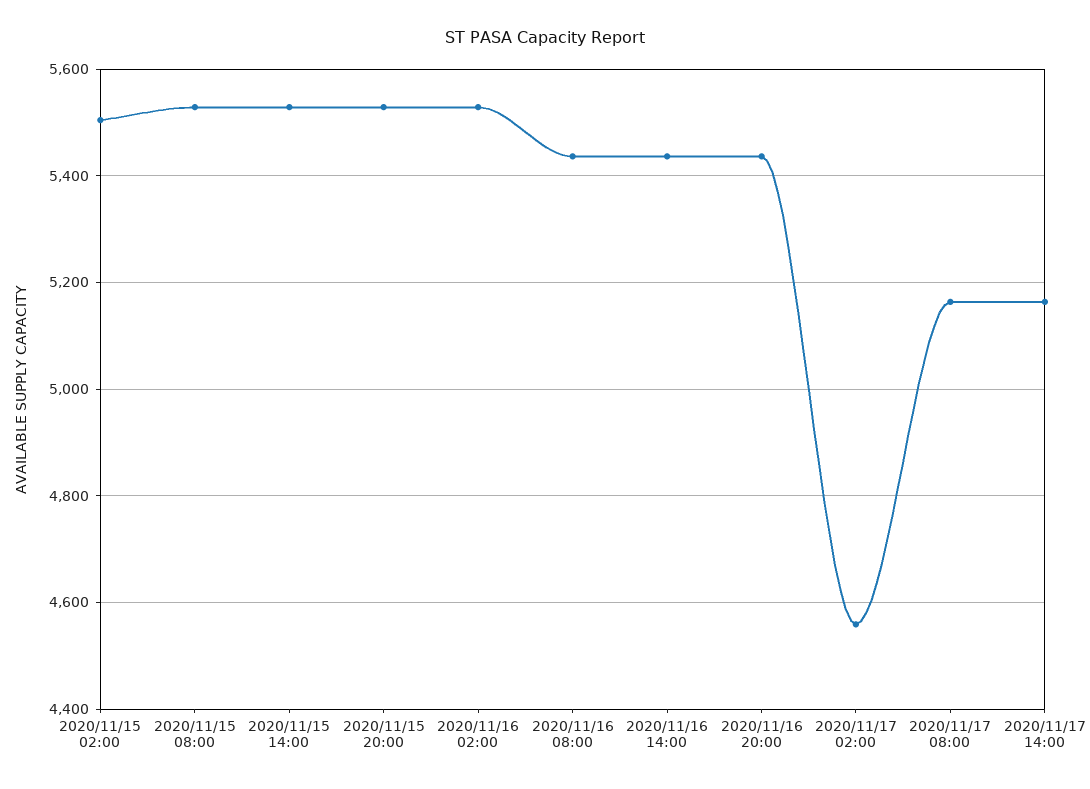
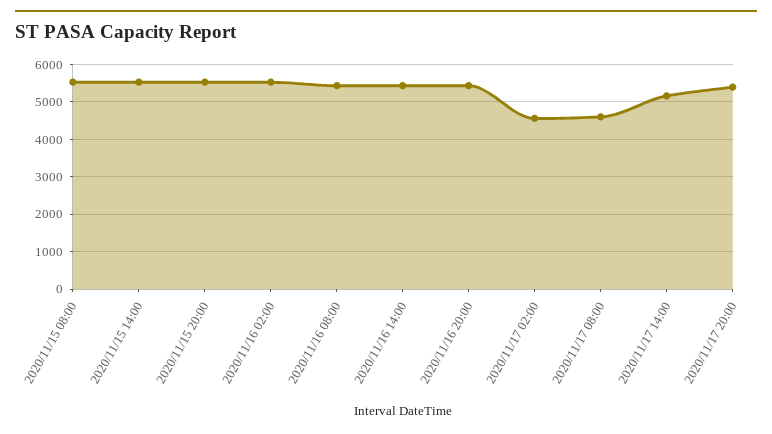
2020/11/15 02:00: 5500 -> none
2020/11/17 08:00: 5160 -> 4600
2020/11/17 20:00: none -> 5400

